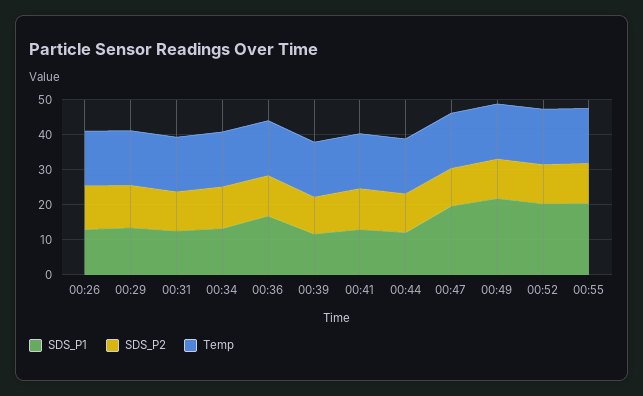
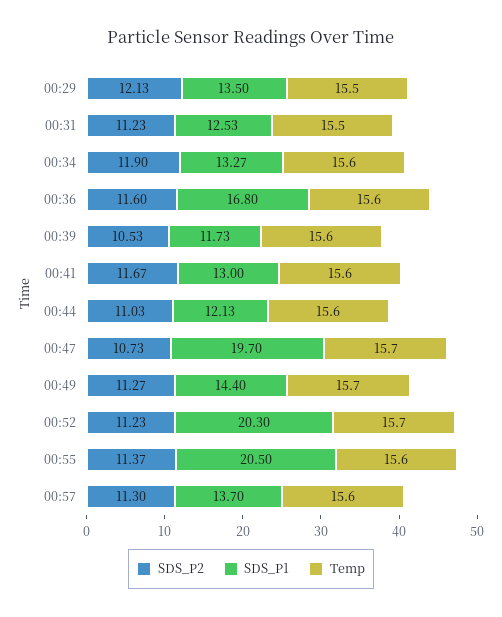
SDS_P1, 00:26: 12.5 -> none
SDS_P2, 00:26: 12.5 -> none
Temp, 00:26: 15 -> none
SDS_P1, 00:49: 22.5 -> 14.4
SDS_P2, 00:57: none -> 11.3
SDS_P1, 00:57: none -> 13.7
Temp, 00:57: none -> 15.6

